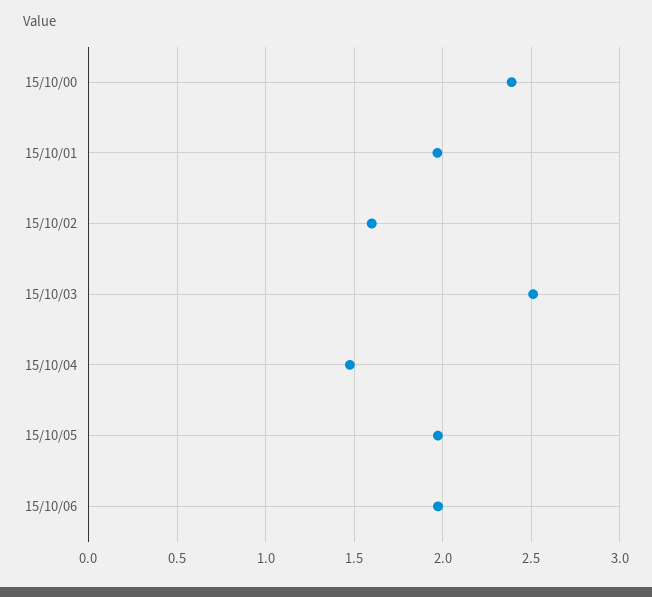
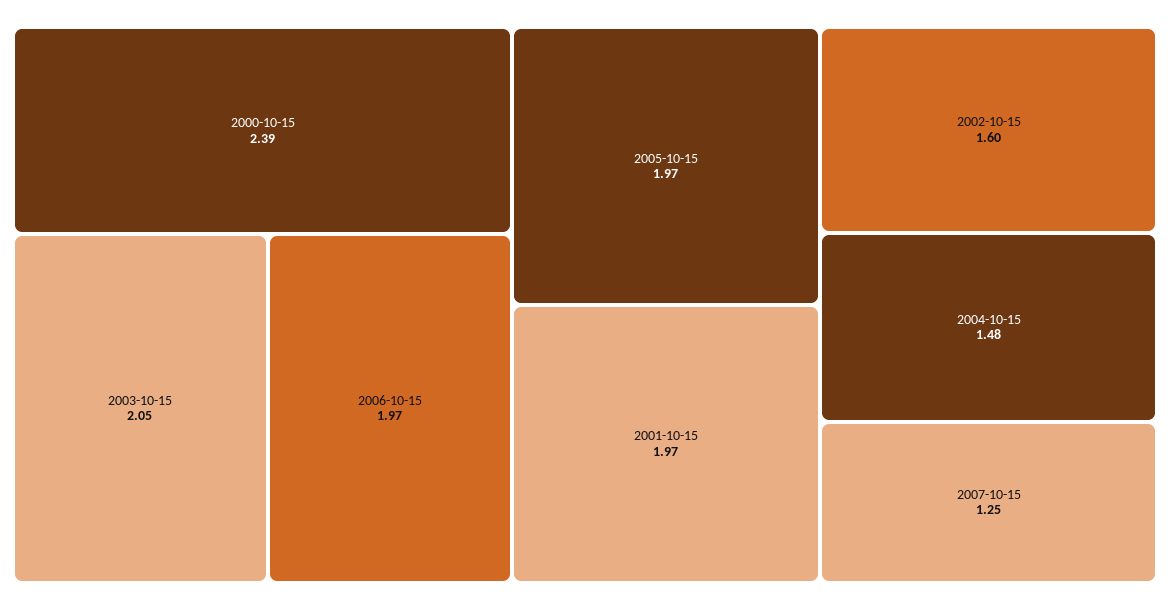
15/10/03: 2.5 -> 2.05
2007-10-15: none -> 1.25

